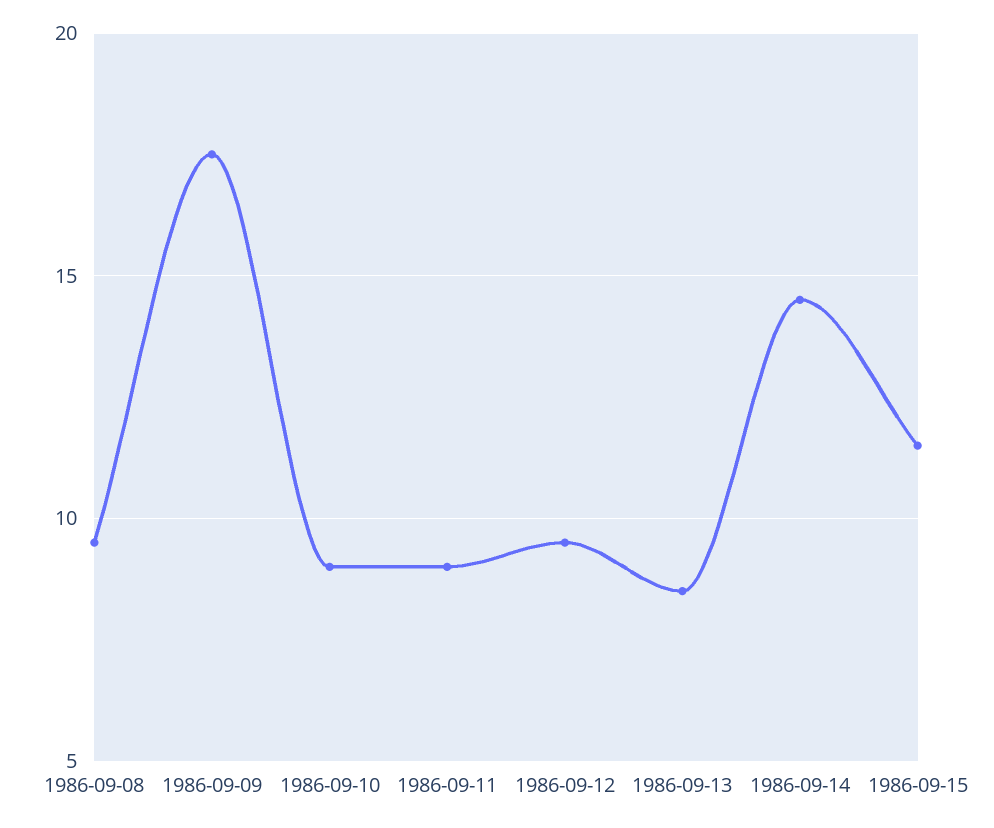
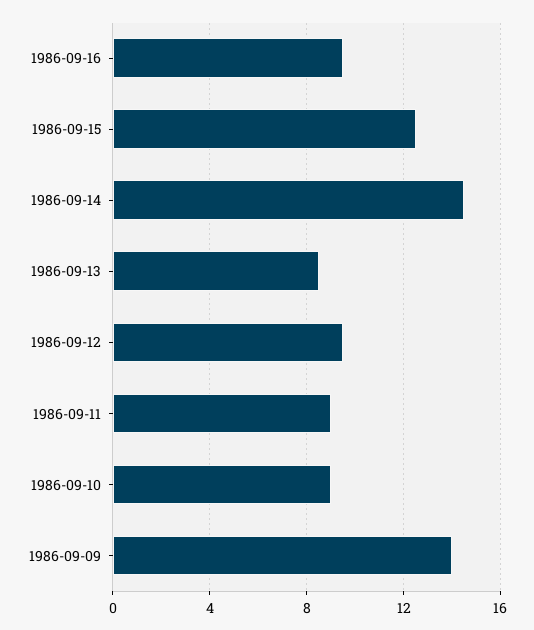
1986-09-08: 9.5 -> none
1986-09-09: 17.5 -> 14
1986-09-15: 11.5 -> 12.5
1986-09-16: none -> 9.5

